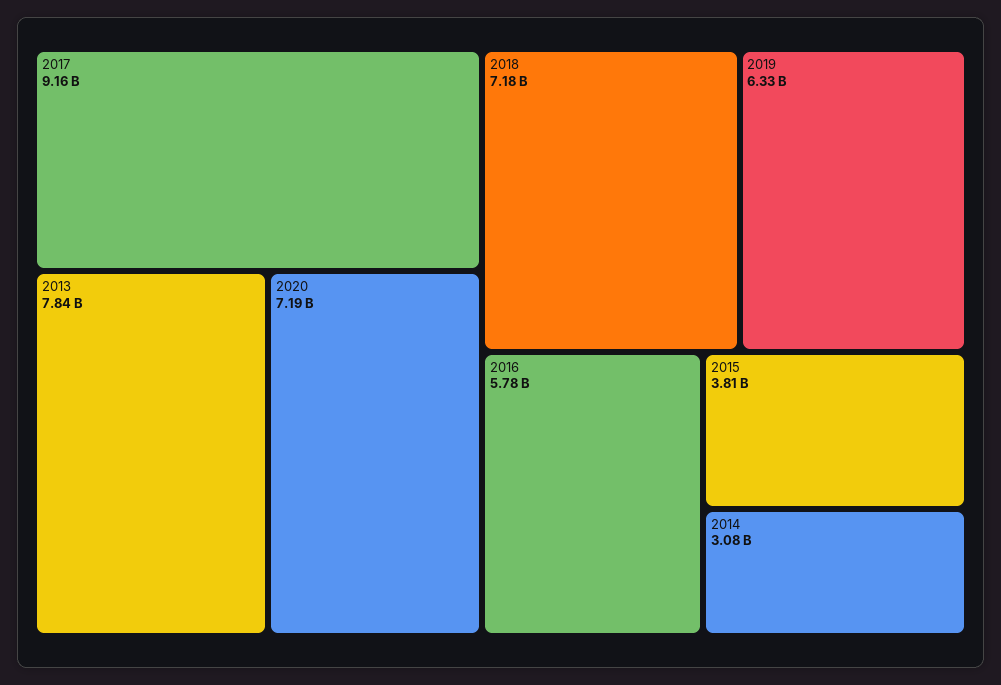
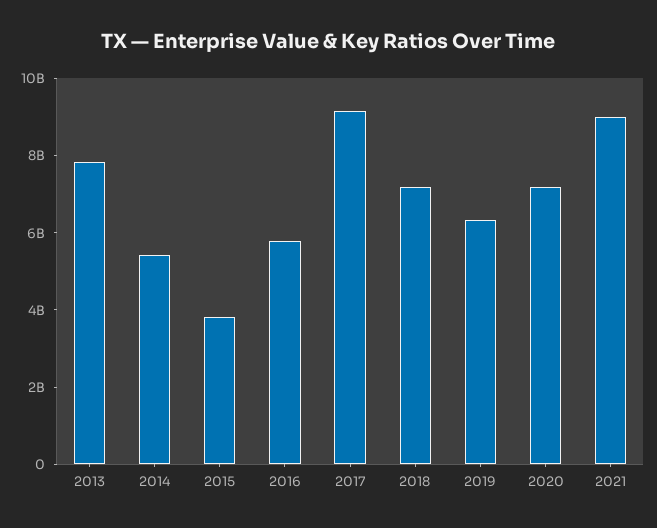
2014: 3080000000 -> 5500000000
2021: none -> 9000000000

